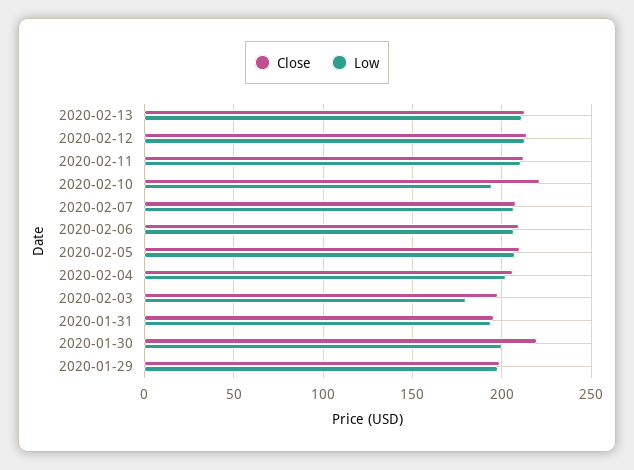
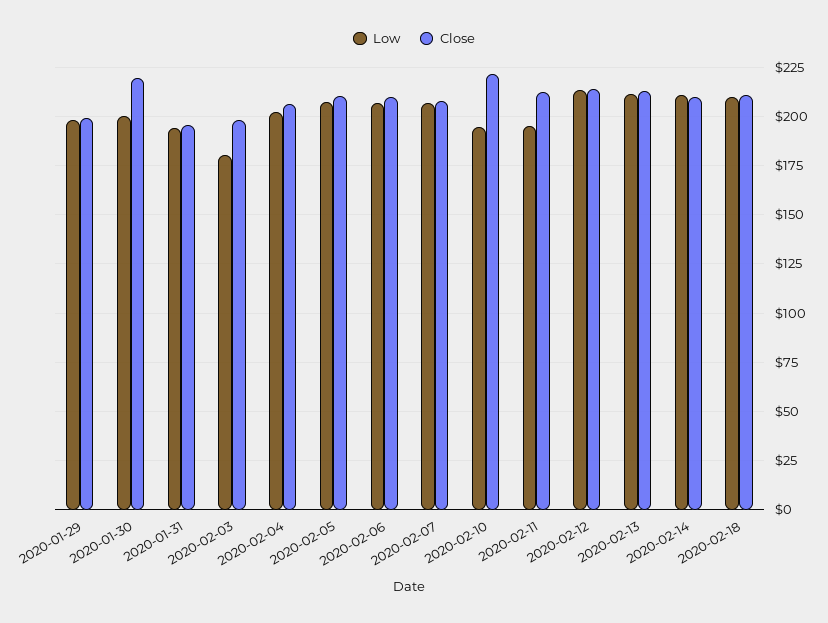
Low, 2020-02-11: 210 -> 195
Low, 2020-02-14: none -> 210
Close, 2020-02-14: none -> 210
Low, 2020-02-18: none -> 210
Close, 2020-02-18: none -> 210

